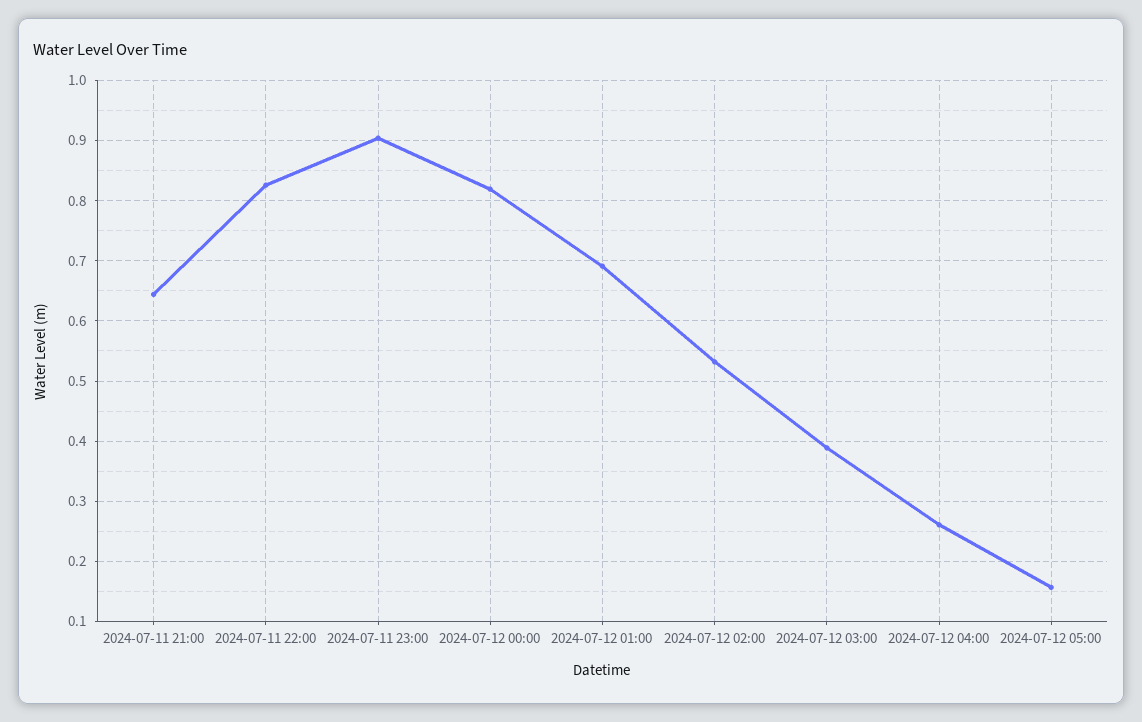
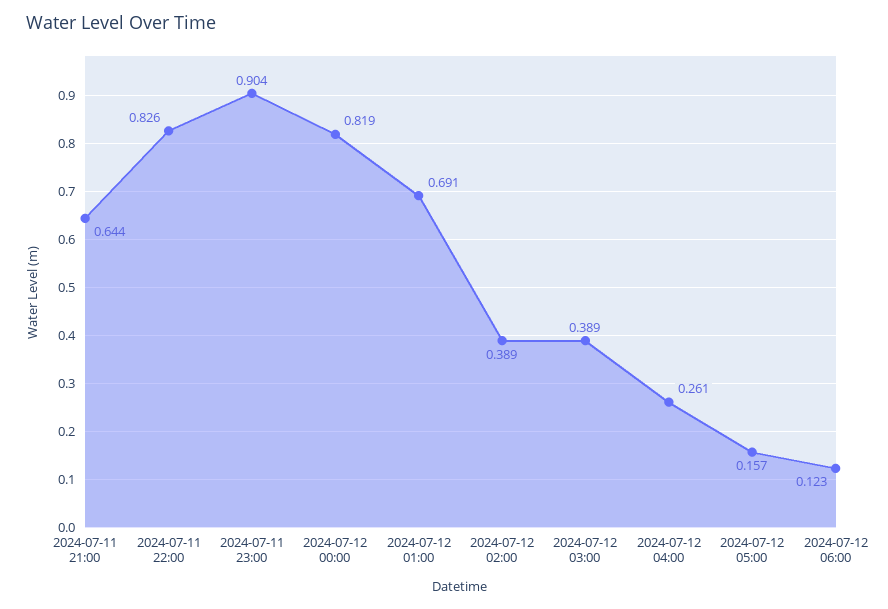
2024-07-12 02:00: 0.53 -> 0.389
2024-07-12 06:00: none -> 0.123

